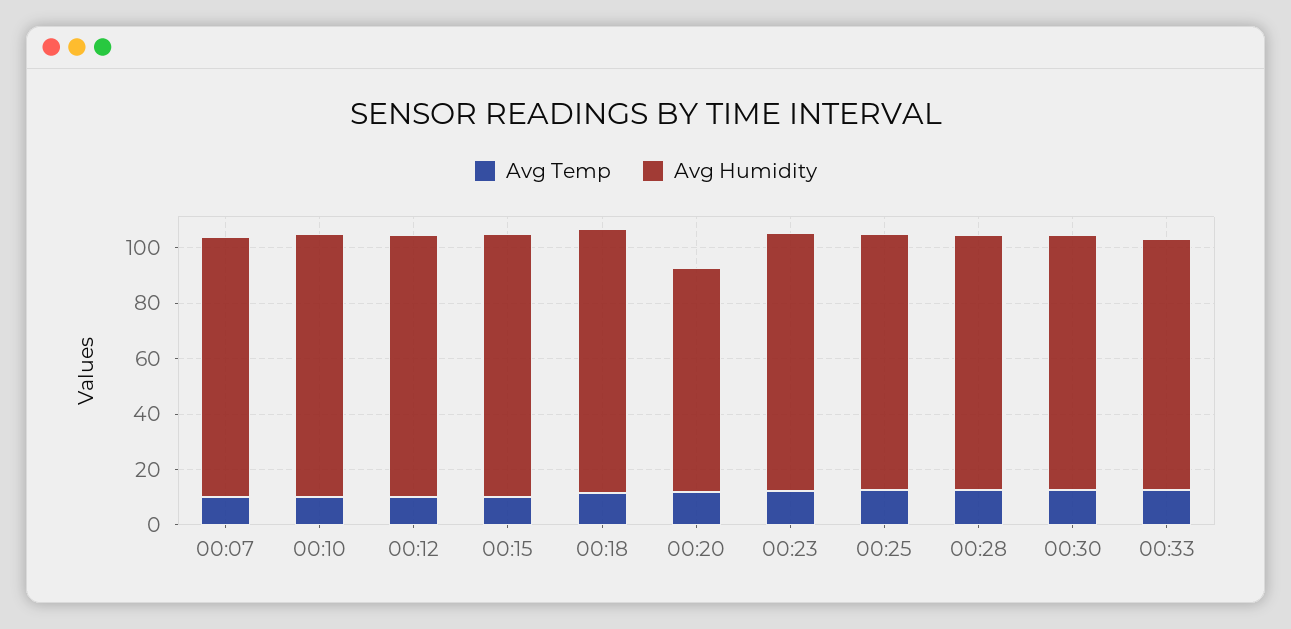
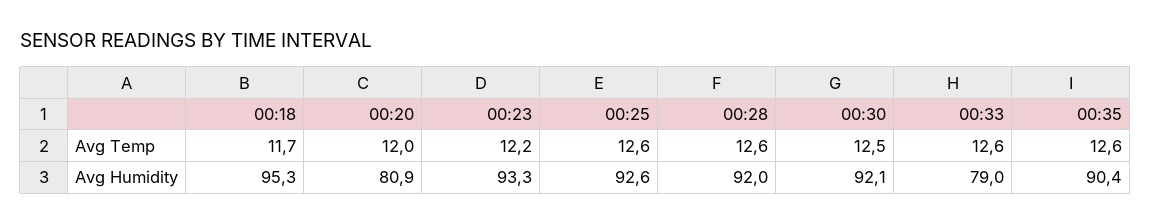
Avg Temp, 00:07: 10 -> none
Avg Humidity, 00:07: 95 -> none
Avg Temp, 00:10: 10 -> none
Avg Humidity, 00:10: 95 -> none
Avg Temp, 00:12: 10 -> none
Avg Humidity, 00:12: 95 -> none
Avg Temp, 00:15: 10 -> none
Avg Humidity, 00:15: 95 -> none
Avg Humidity, 00:33: 90 -> 79
Avg Temp, 00:35: none -> 12.6
Avg Humidity, 00:35: none -> 90.4

